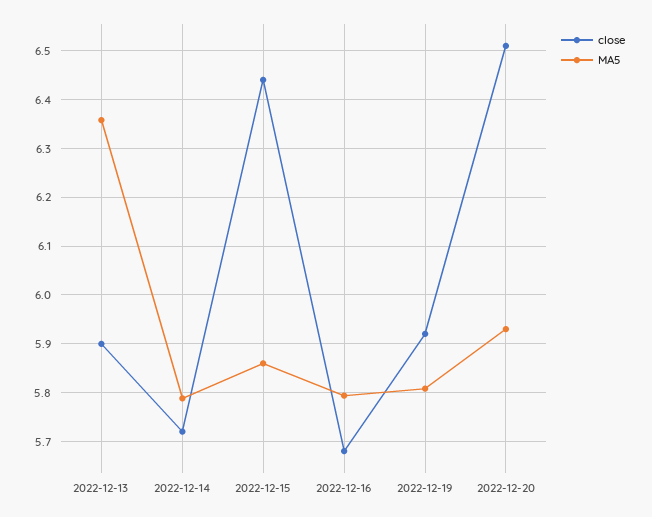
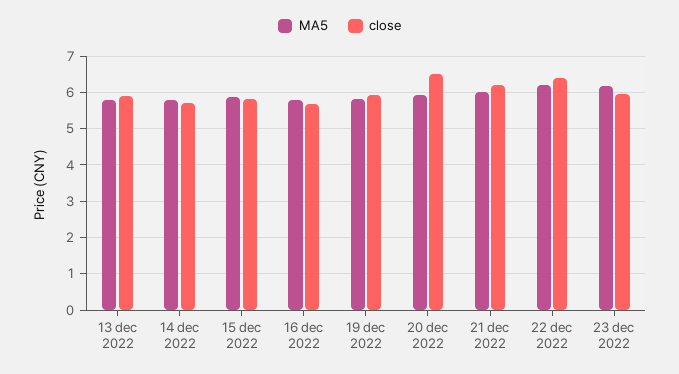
MA5, 2022-12-13: 6.36 -> 5.8
close, 2022-12-15: 6.44 -> 5.8
MA5, 21 dec 2022: none -> 6
close, 21 dec 2022: none -> 6.2
MA5, 22 dec 2022: none -> 6.2
close, 22 dec 2022: none -> 6.4
MA5, 23 dec 2022: none -> 6.2
close, 23 dec 2022: none -> 6

